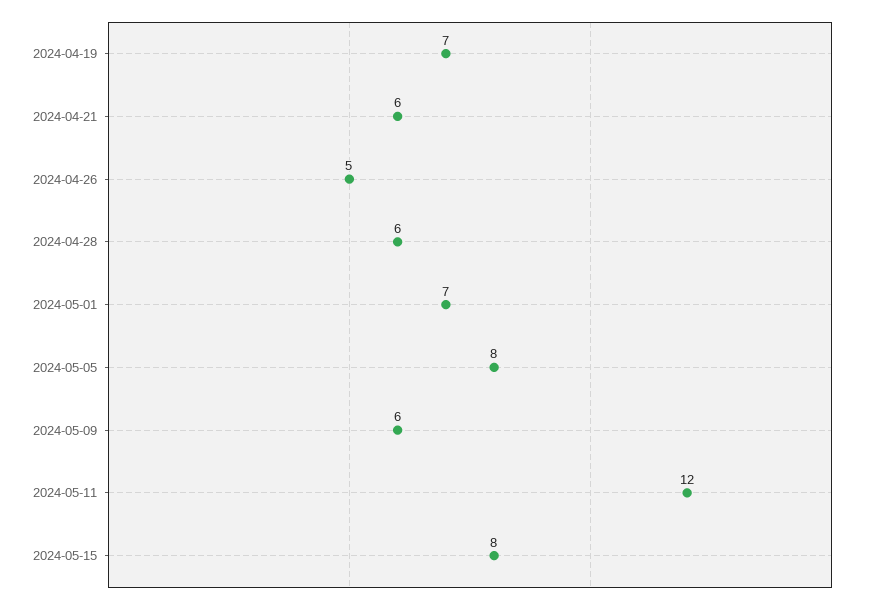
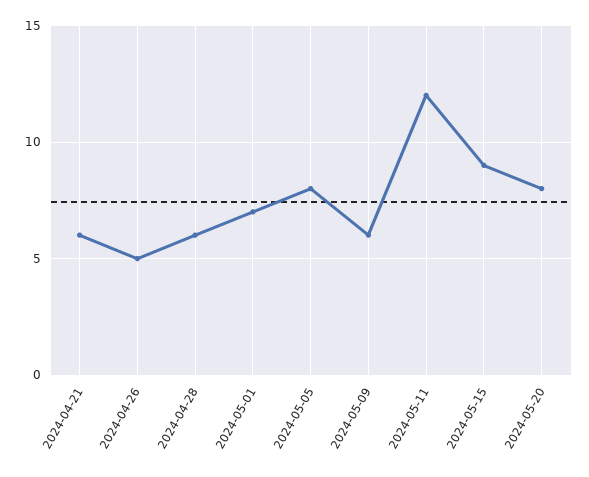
2024-04-19: 7 -> none
2024-05-15: 8 -> 9
2024-05-20: none -> 8

